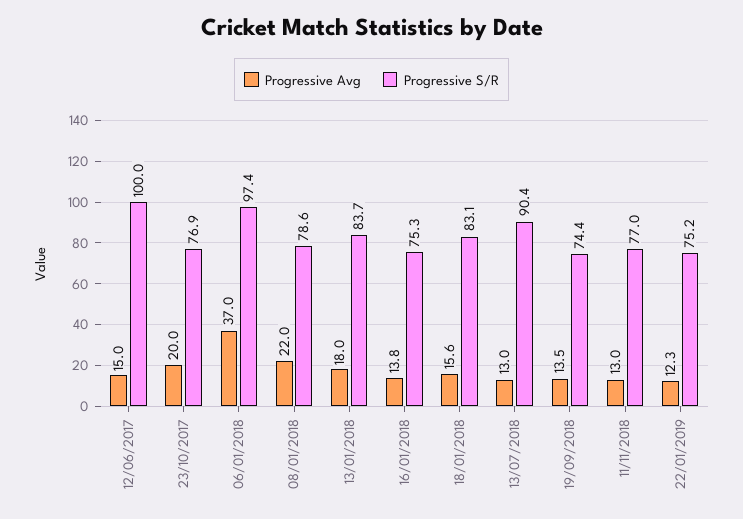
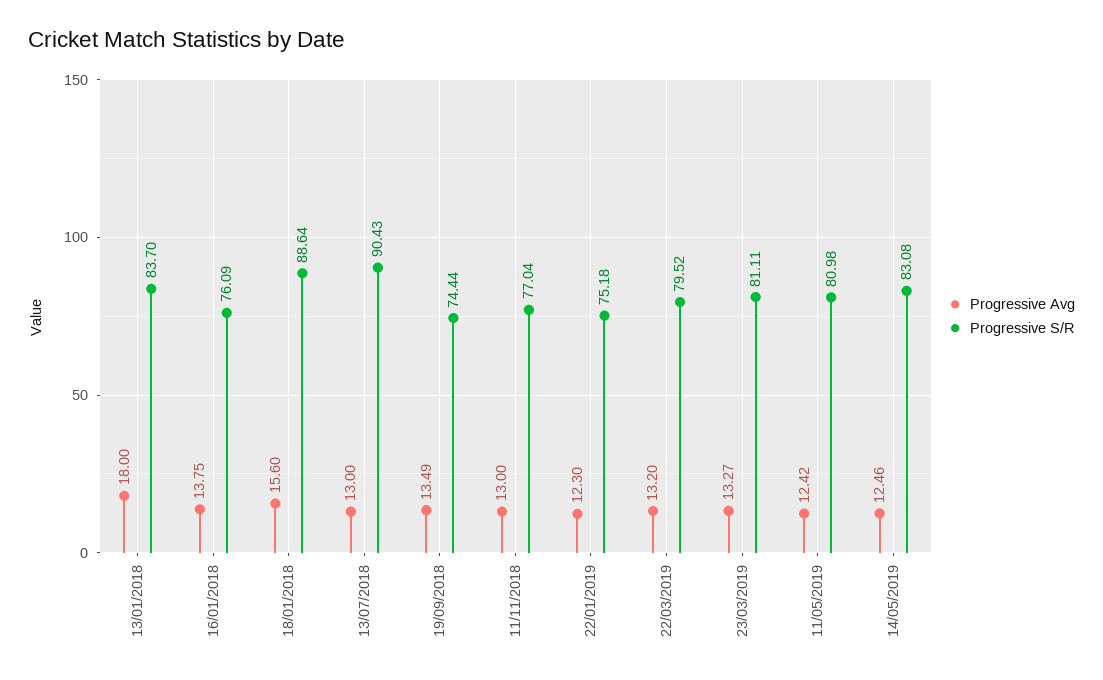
Progressive Avg, 12/06/2017: 15 -> none
Progressive S/R, 12/06/2017: 100 -> none
Progressive Avg, 23/10/2017: 20 -> none
Progressive S/R, 23/10/2017: 76.9 -> none
Progressive Avg, 06/01/2018: 37 -> none
Progressive S/R, 06/01/2018: 97.4 -> none
Progressive Avg, 08/01/2018: 22 -> none
Progressive S/R, 08/01/2018: 78.6 -> none
Progressive S/R, 16/01/2018: 75.3 -> 76.09
Progressive S/R, 18/01/2018: 83.1 -> 88.64
Progressive Avg, 22/03/2019: none -> 13.2
Progressive S/R, 22/03/2019: none -> 79.52
Progressive Avg, 23/03/2019: none -> 13.27
Progressive S/R, 23/03/2019: none -> 81.11
Progressive Avg, 11/05/2019: none -> 12.42
Progressive S/R, 11/05/2019: none -> 80.98
Progressive Avg, 14/05/2019: none -> 12.46
Progressive S/R, 14/05/2019: none -> 83.08

